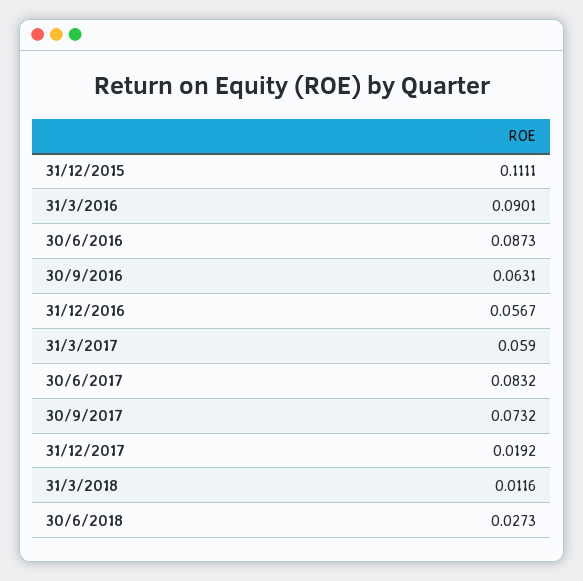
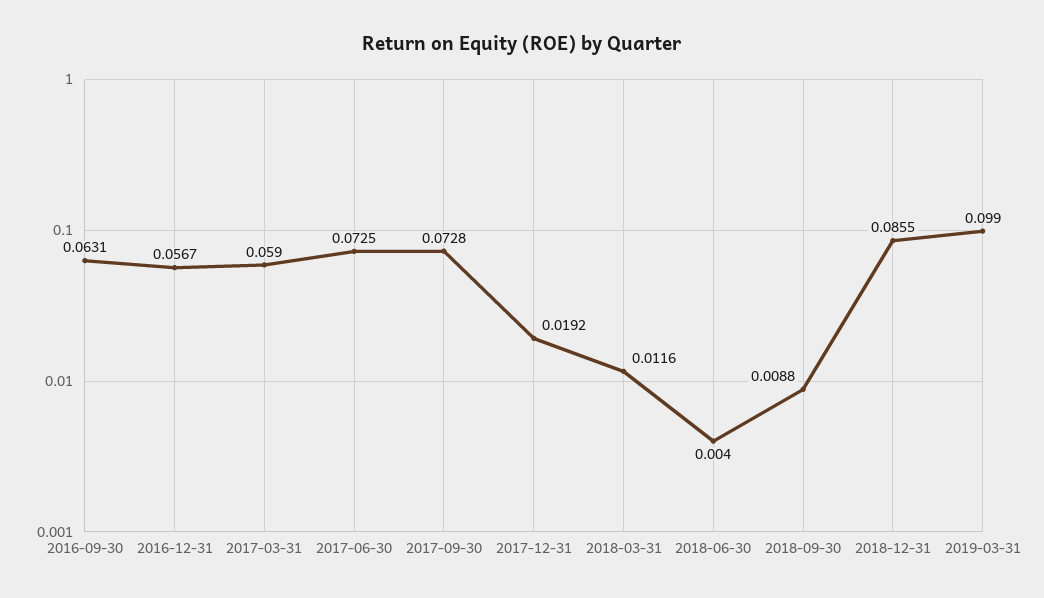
31/12/2015: 0.1111 -> none
31/3/2016: 0.0901 -> none
30/6/2016: 0.0873 -> none
30/6/2017: 0.0832 -> 0.0725
30/9/2017: 0.0732 -> 0.0728
30/6/2018: 0.0273 -> 0.004
2018-09-30: none -> 0.0088
2018-12-31: none -> 0.0855
2019-03-31: none -> 0.099

